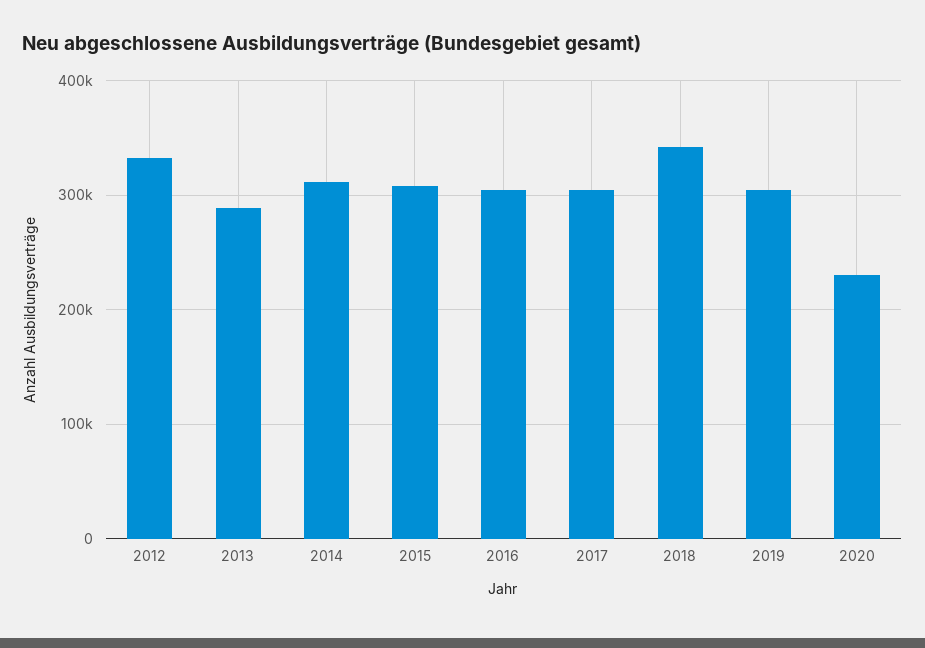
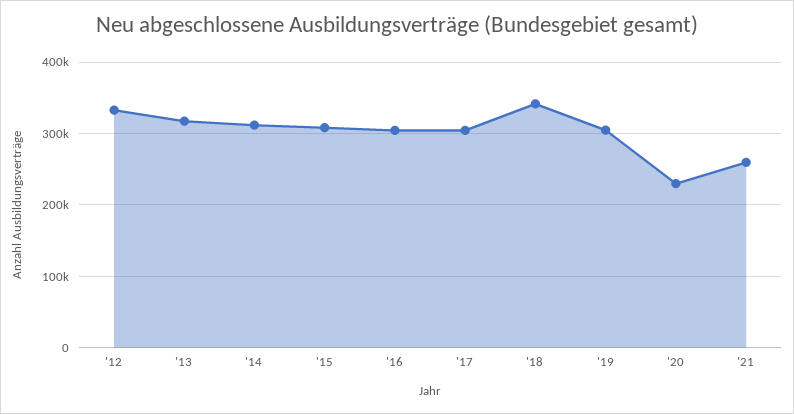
2013: 290000 -> 320000
'21: none -> 260000

